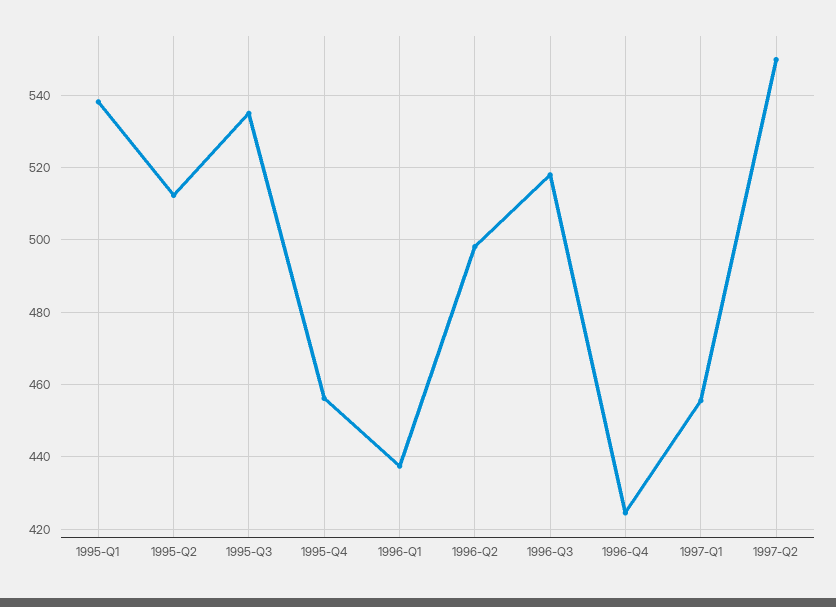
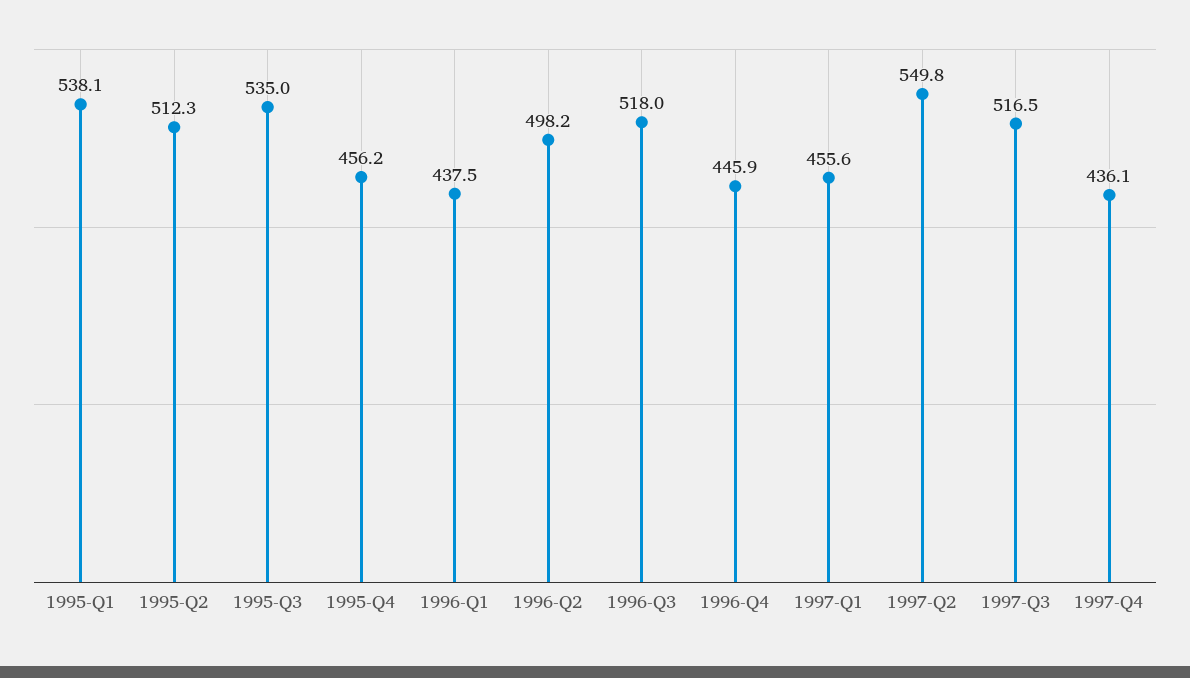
1996-Q4: 424 -> 445.9
1997-Q3: none -> 516.5
1997-Q4: none -> 436.1

